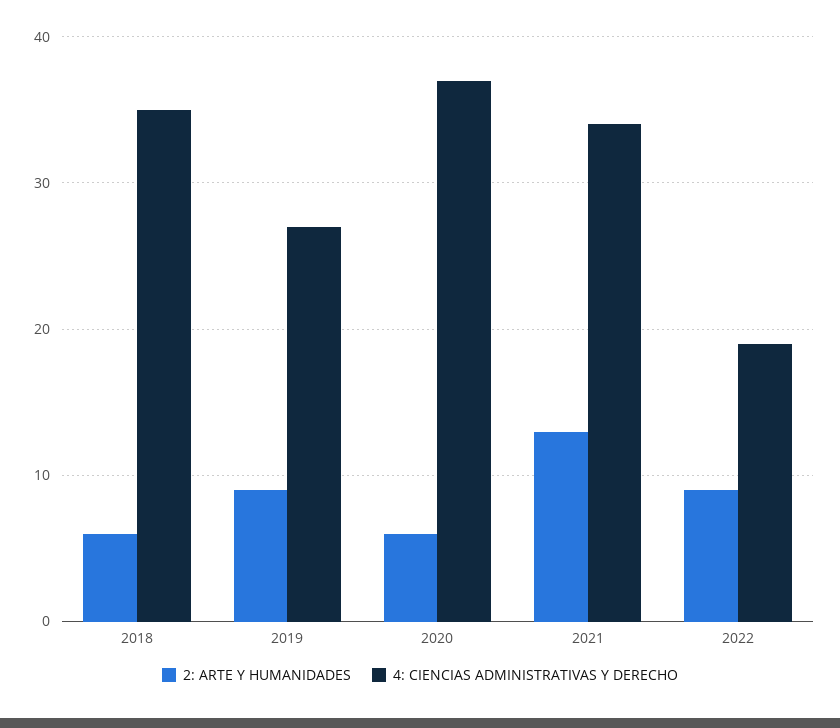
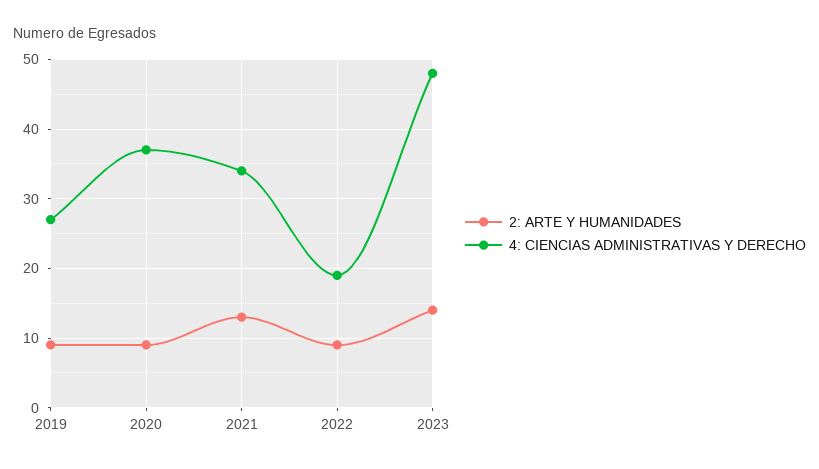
2: ARTE Y HUMANIDADES, 2018: 6 -> none
4: CIENCIAS ADMINISTRATIVAS Y DERECHO, 2018: 35 -> none
2: ARTE Y HUMANIDADES, 2020: 6 -> 9
2: ARTE Y HUMANIDADES, 2023: none -> 14
4: CIENCIAS ADMINISTRATIVAS Y DERECHO, 2023: none -> 48

